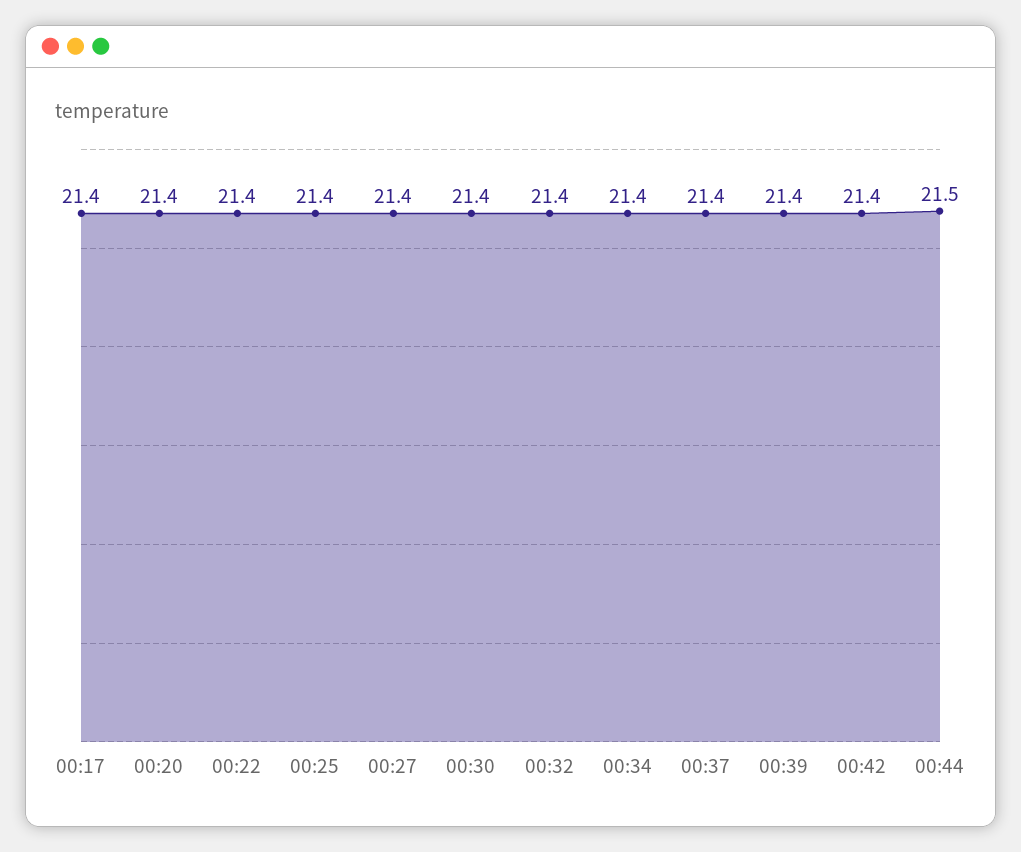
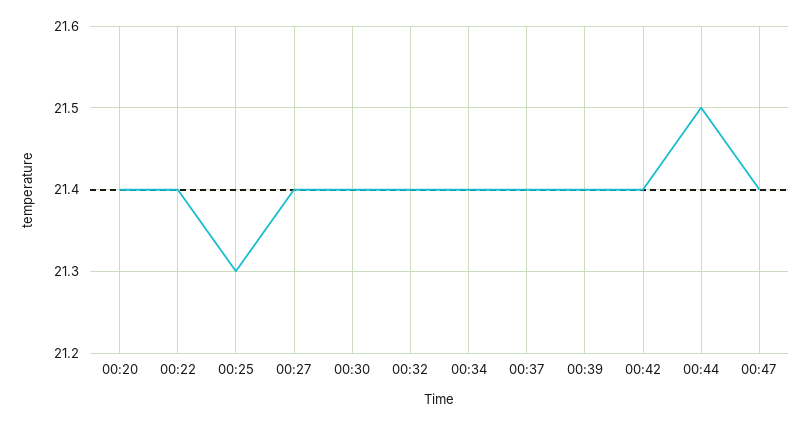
00:17: 21.4 -> none
00:25: 21.4 -> 21.3
00:47: none -> 21.4

